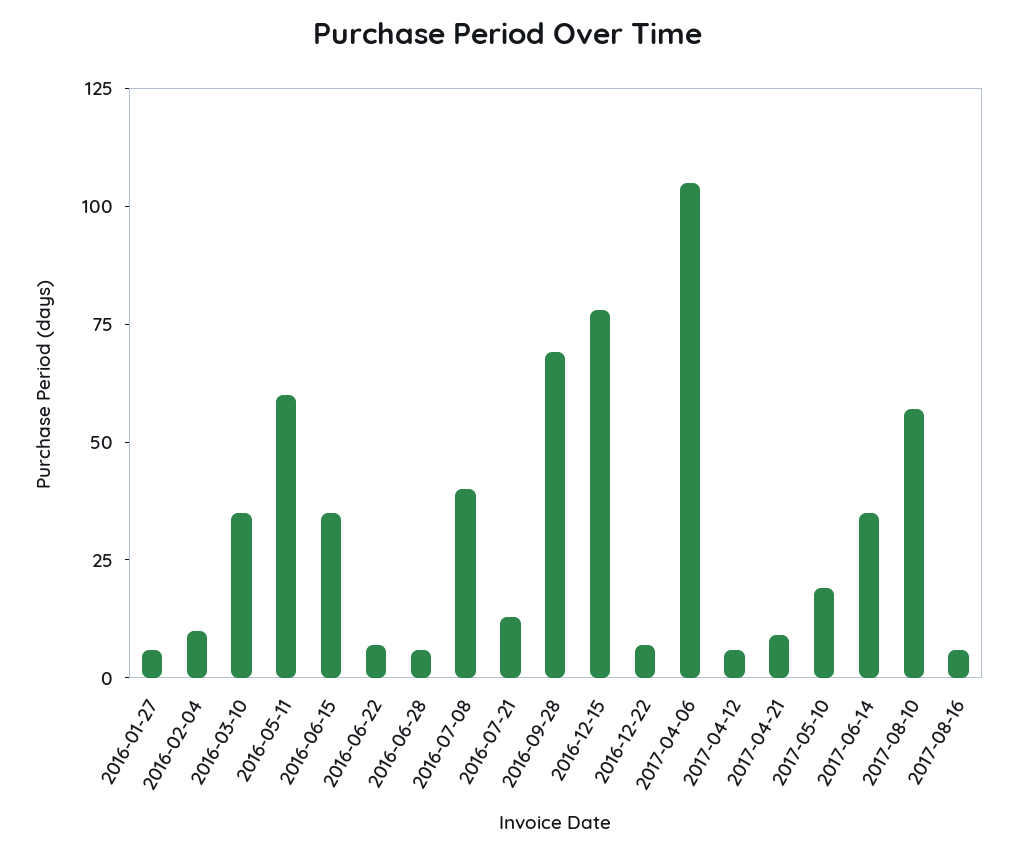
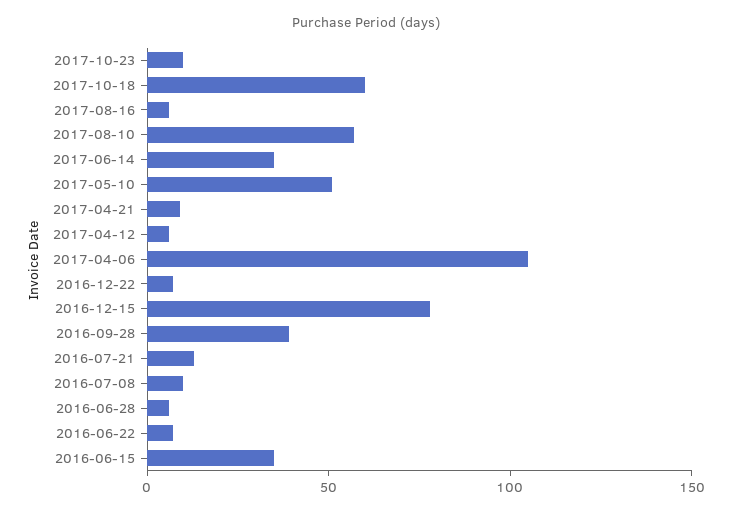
2016-01-27: 5 -> none
2016-02-04: 10 -> none
2016-03-10: 35 -> none
2016-05-11: 60 -> none
2016-07-08: 40 -> 10
2016-09-28: 70 -> 40
2017-05-10: 20 -> 50
2017-10-23: none -> 10
2017-10-18: none -> 60

